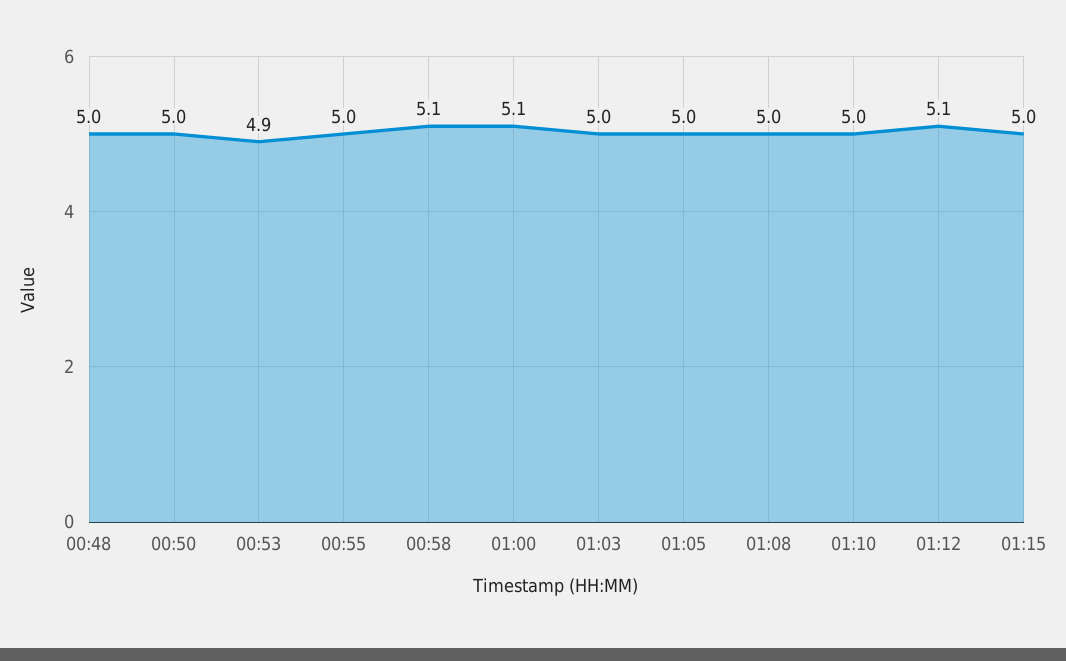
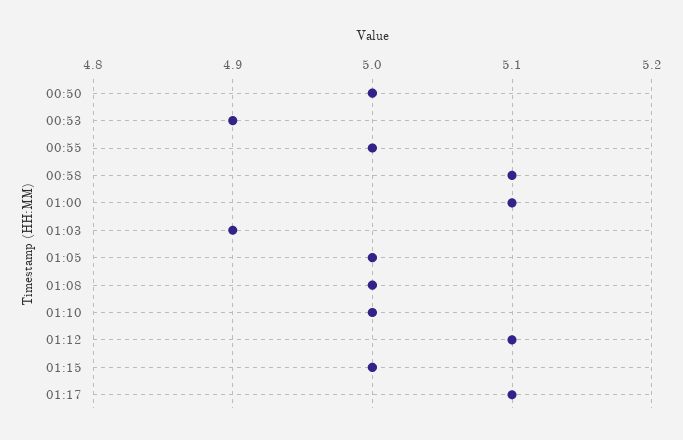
00:48: 5 -> none
01:03: 5 -> 4.9
01:17: none -> 5.1

